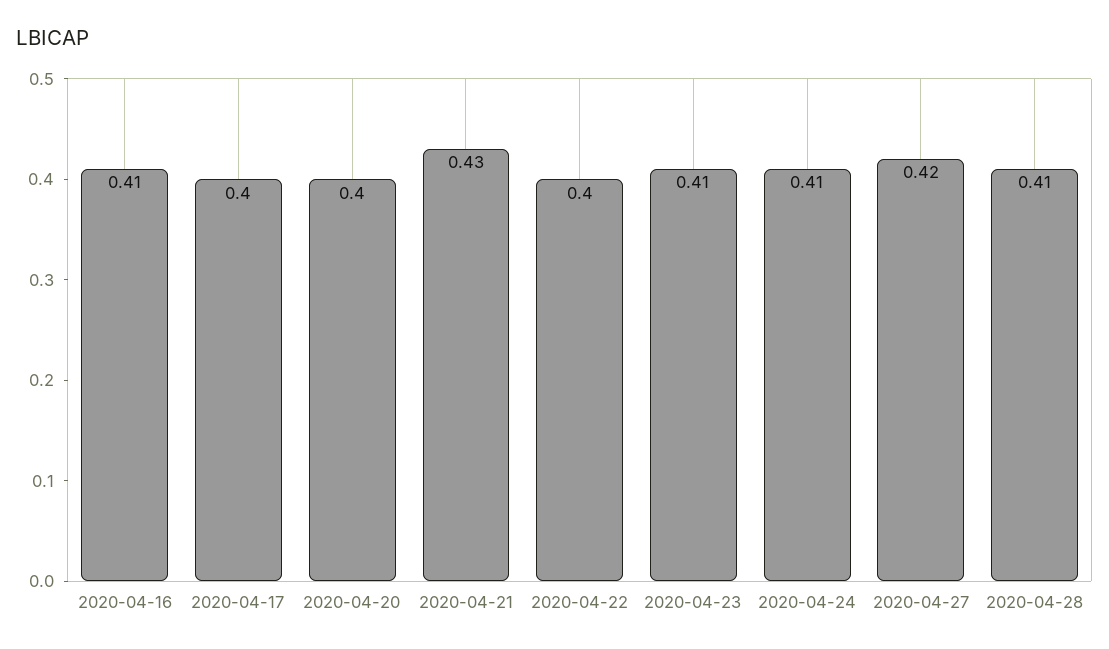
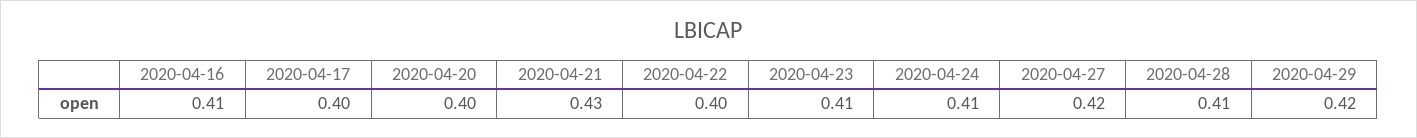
2020-04-29: none -> 0.42

